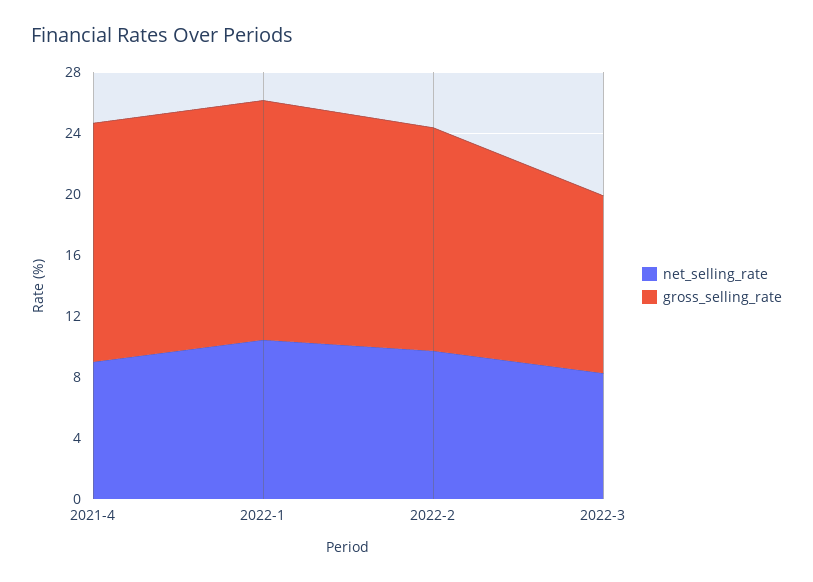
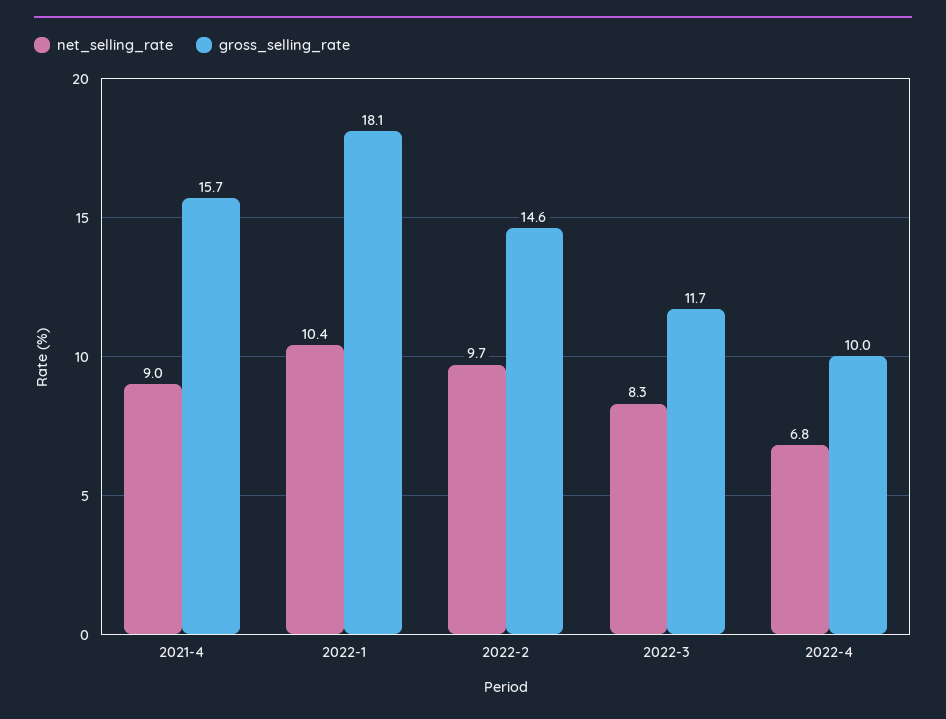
gross_selling_rate, 2022-1: 16 -> 18.1
net_selling_rate, 2022-4: none -> 6.8
gross_selling_rate, 2022-4: none -> 10

